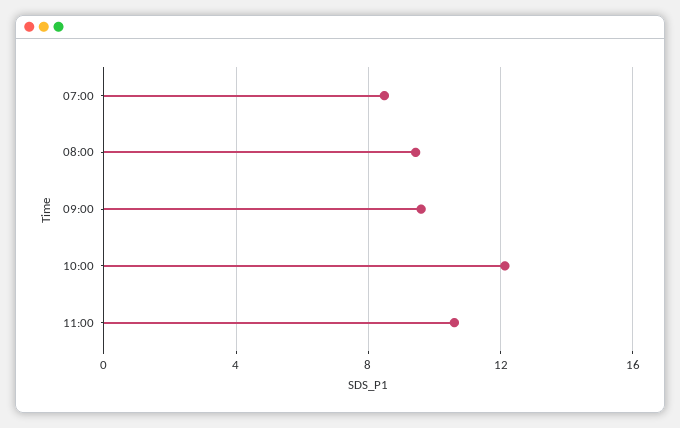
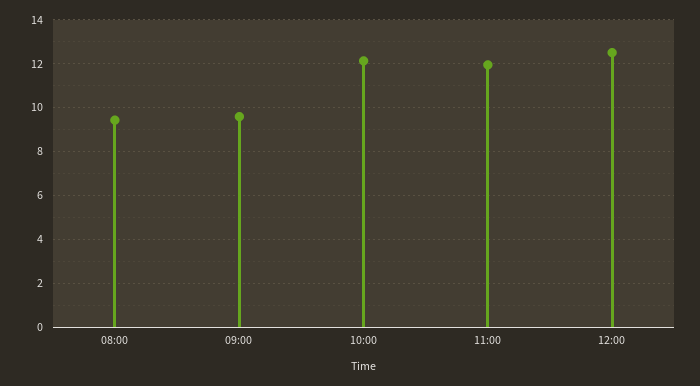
07:00: 8.5 -> none
11:00: 10.5 -> 12
12:00: none -> 12.5

